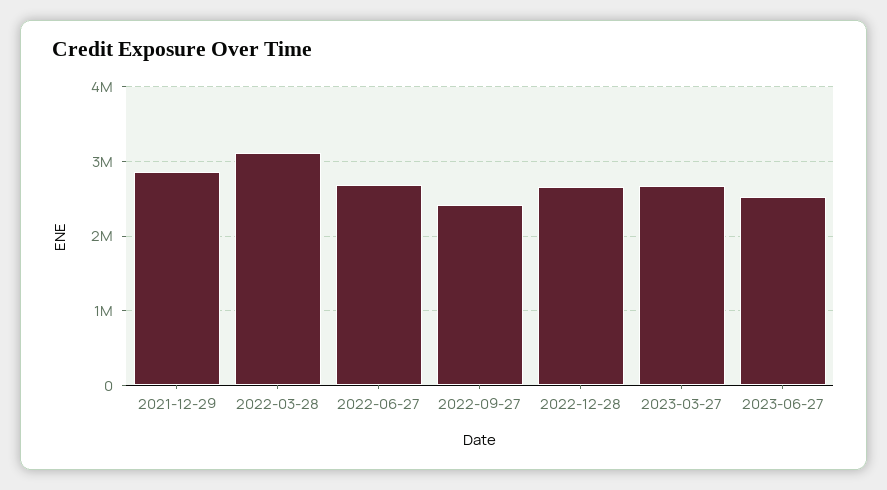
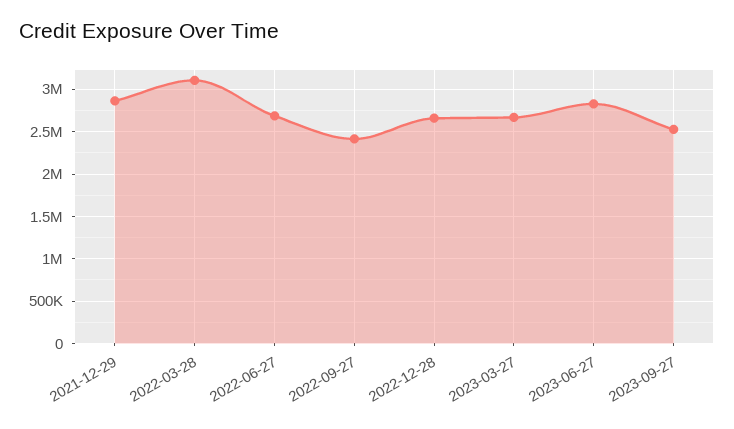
2023-06-27: 2500000 -> 2800000
2023-09-27: none -> 2500000

